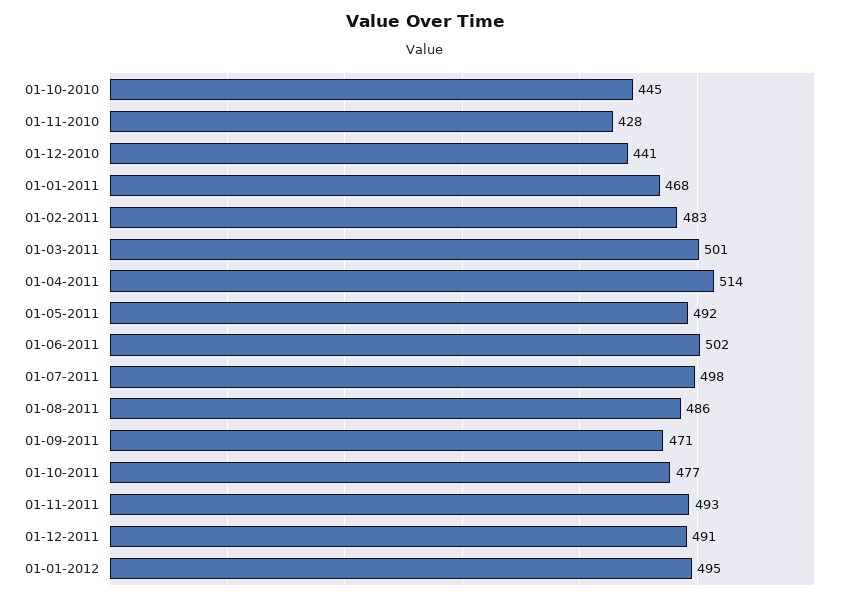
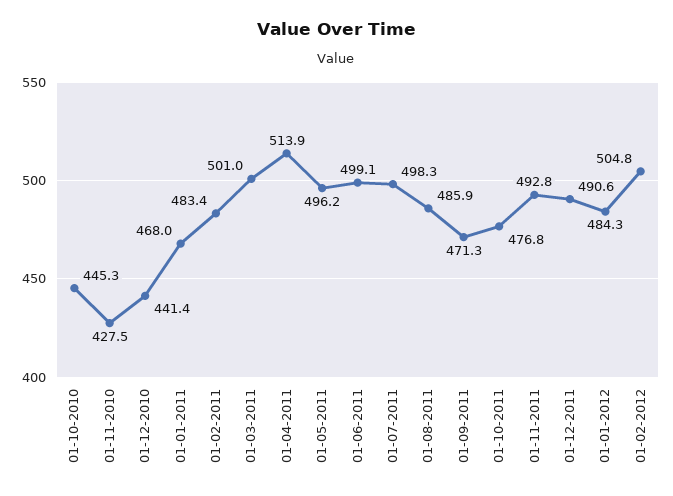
01-05-2011: 492 -> 496.2
01-06-2011: 502 -> 499.1
01-01-2012: 495 -> 484.3
01-02-2012: none -> 504.8

